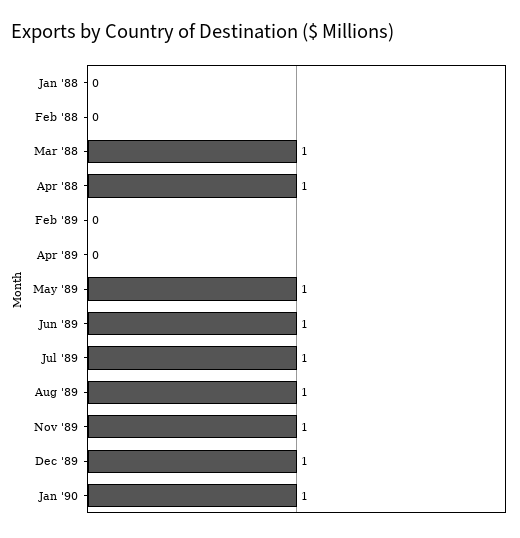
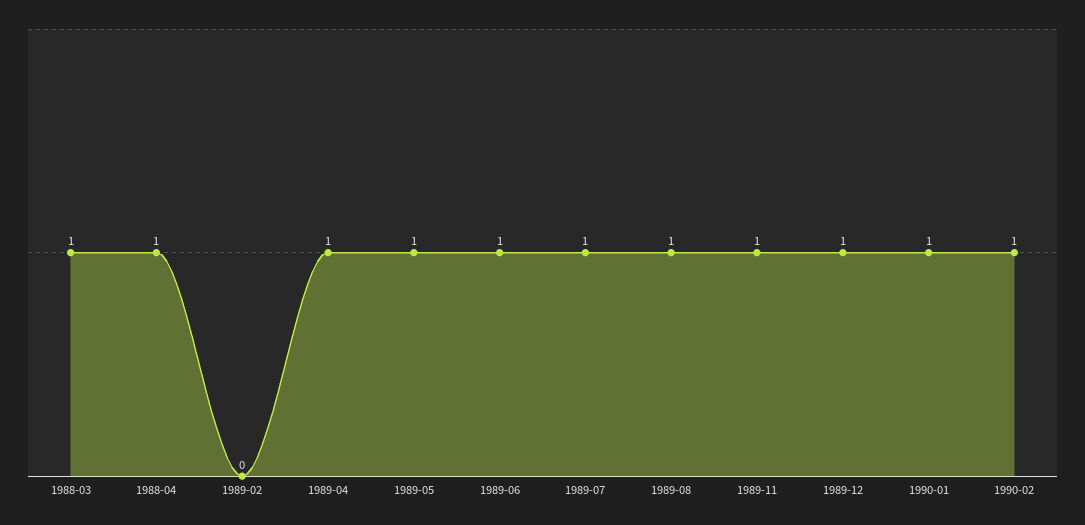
Jan '88: 0 -> none
Feb '88: 0 -> none
Apr '89: 0 -> 1
1990-02: none -> 1

